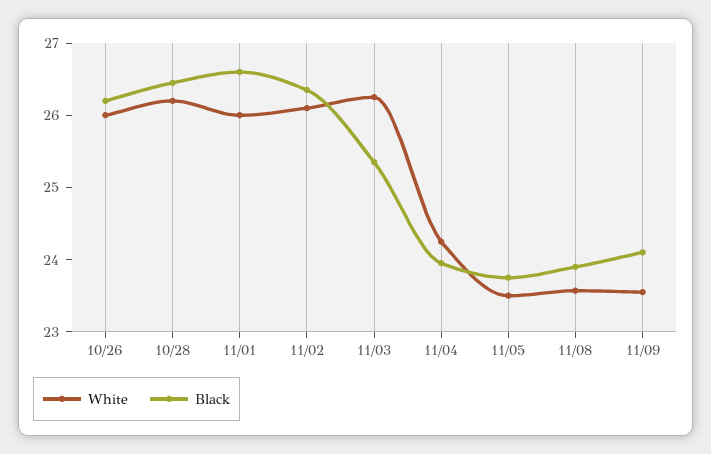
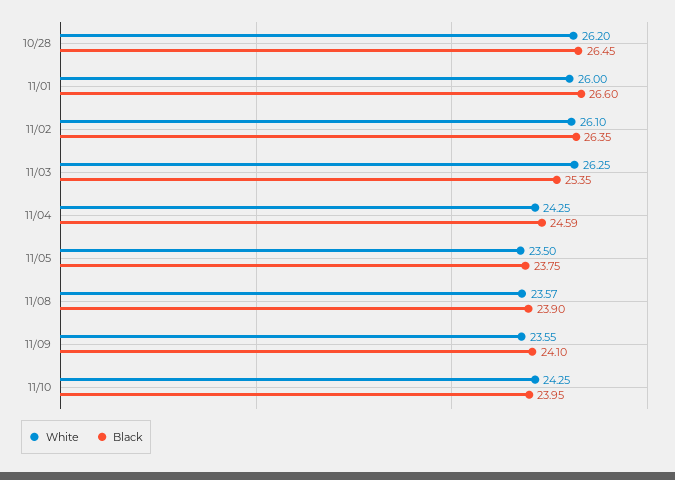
White, 10/26: 26 -> none
Black, 10/26: 26.2 -> none
Black, 11/04: 24 -> 24.59
White, 11/10: none -> 24.25
Black, 11/10: none -> 23.95

